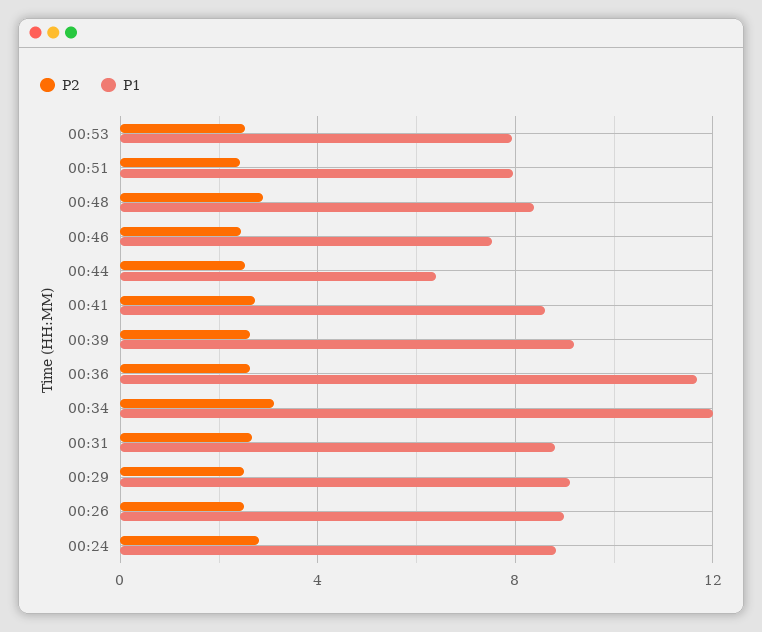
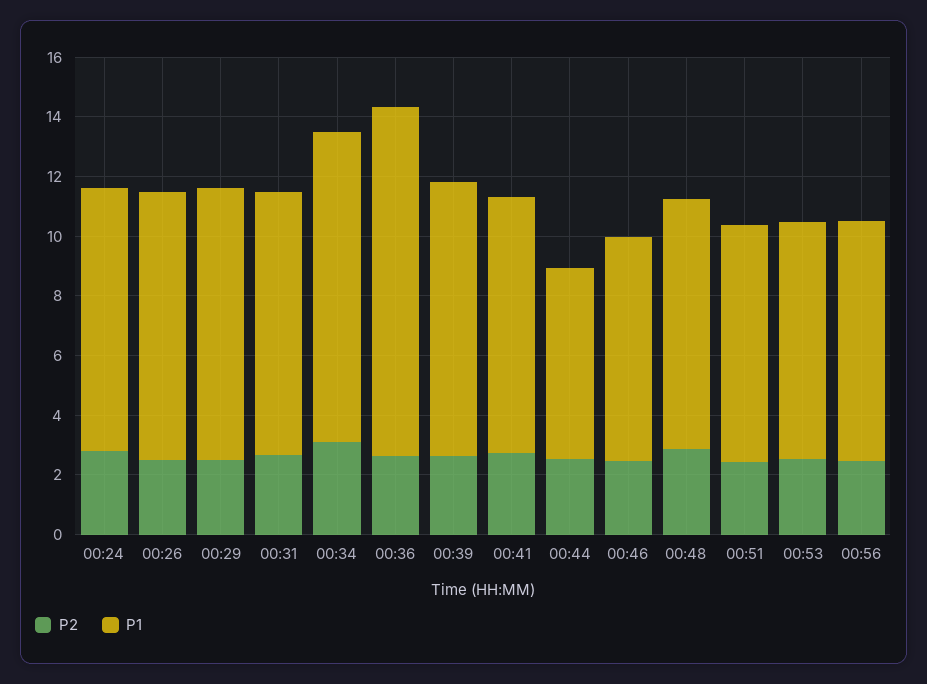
P1, 00:34: 12 -> 10.5
P2, 00:56: none -> 2.5
P1, 00:56: none -> 8

